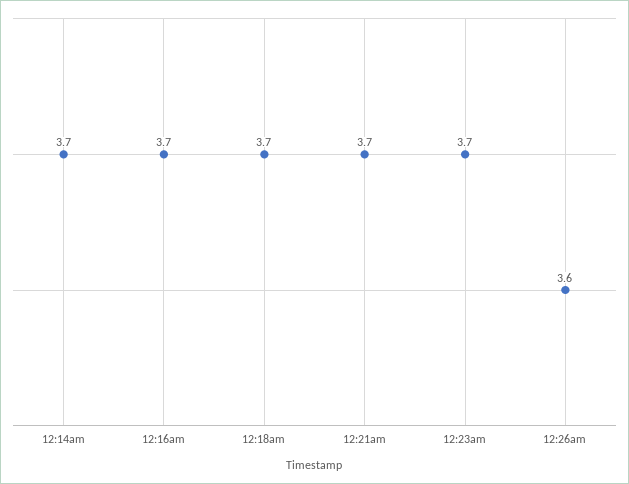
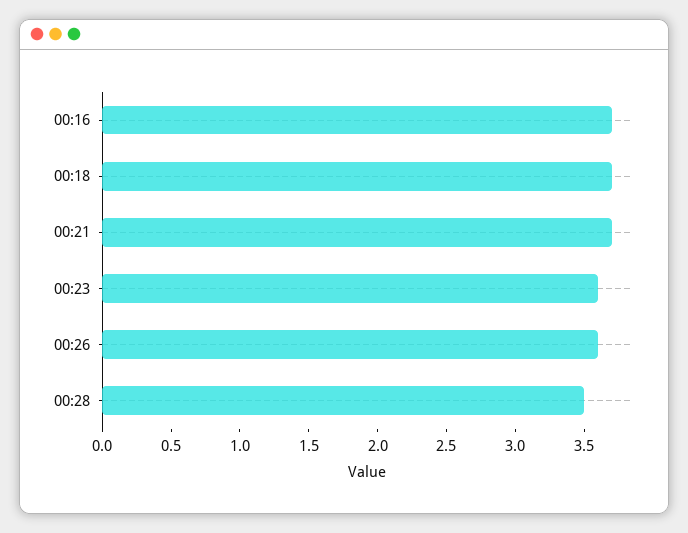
12:14am: 3.7 -> none
12:23am: 3.7 -> 3.6
00:28: none -> 3.5

